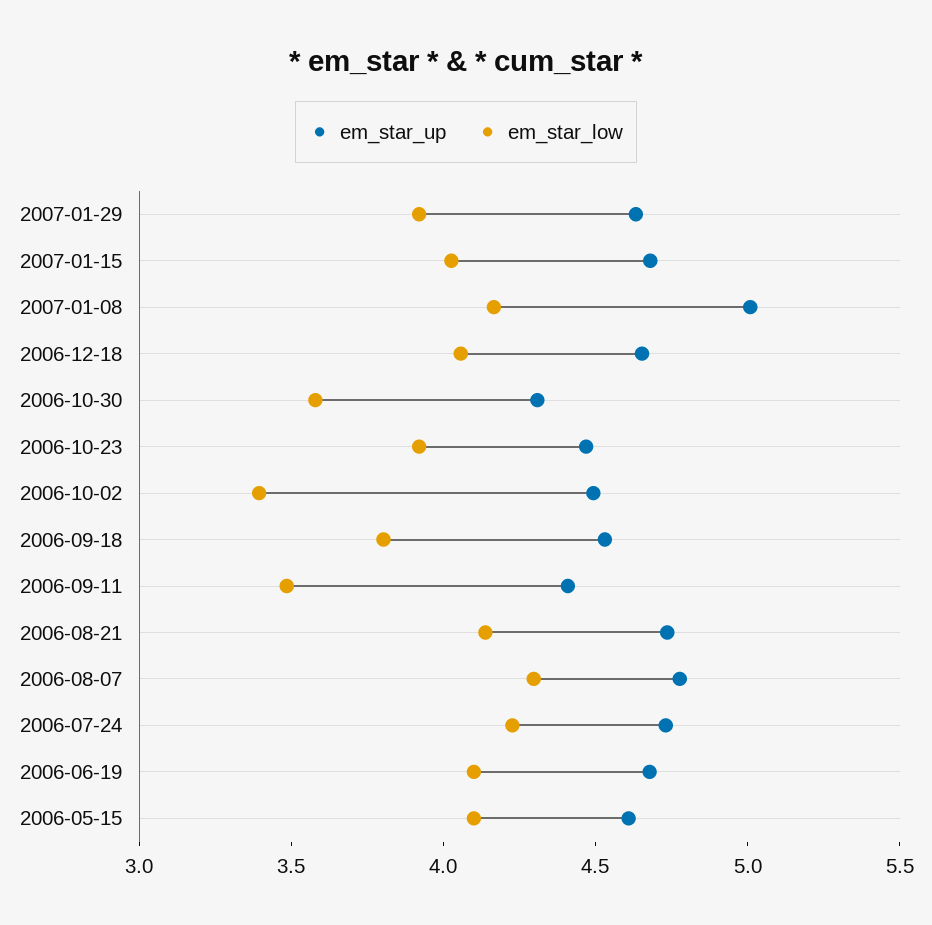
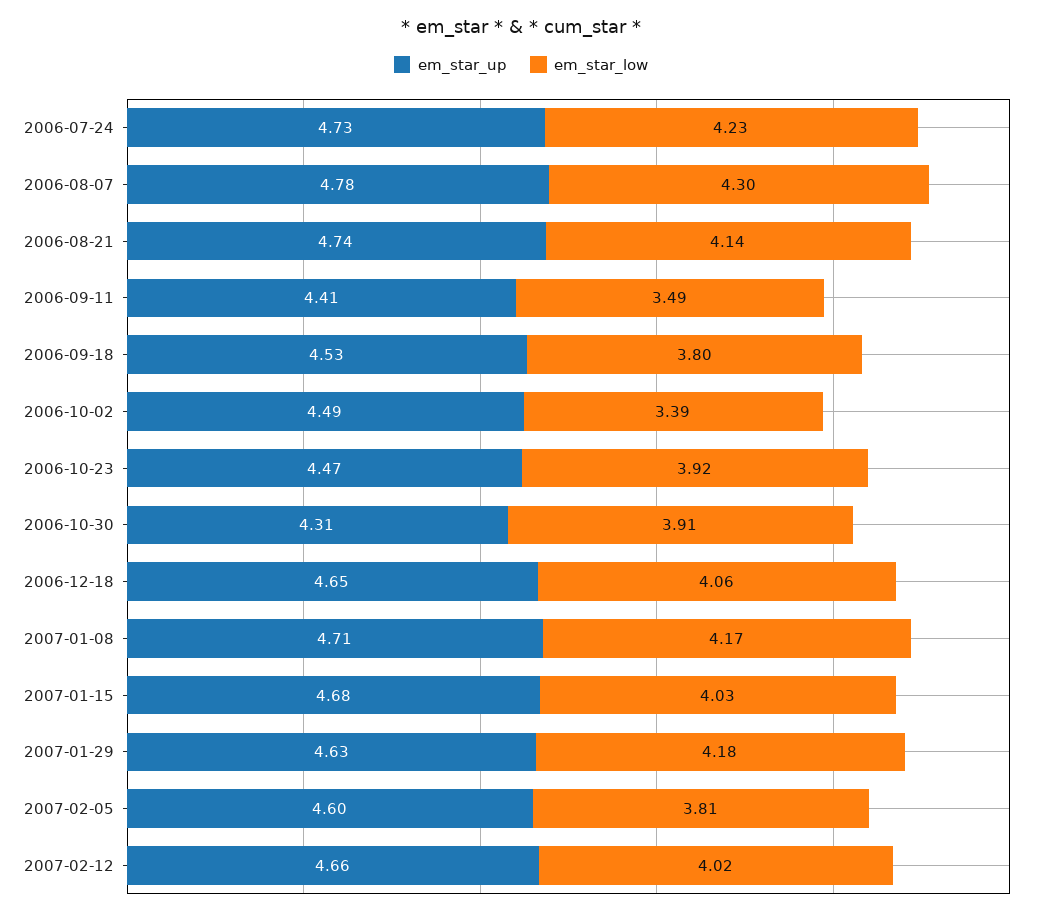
em_star_low, 2007-01-29: 3.9 -> 4.18
em_star_up, 2007-01-08: 5 -> 4.71
em_star_low, 2006-10-30: 3.6 -> 3.91
em_star_up, 2006-06-19: 4.7 -> none
em_star_low, 2006-06-19: 4.1 -> none
em_star_up, 2006-05-15: 4.6 -> none
em_star_low, 2006-05-15: 4.1 -> none
em_star_up, 2007-02-05: none -> 4.6
em_star_low, 2007-02-05: none -> 3.81
em_star_up, 2007-02-12: none -> 4.66
em_star_low, 2007-02-12: none -> 4.02

